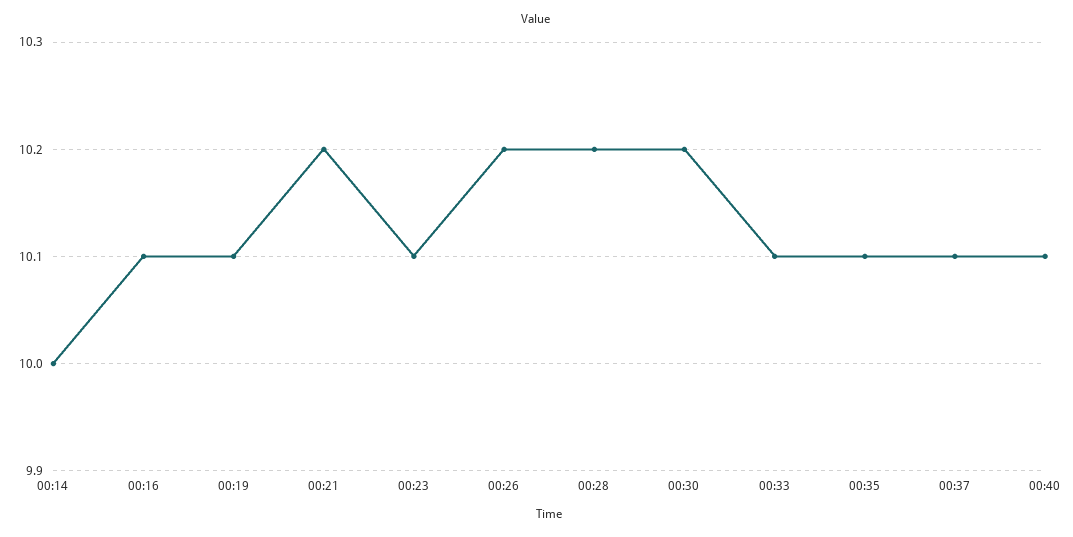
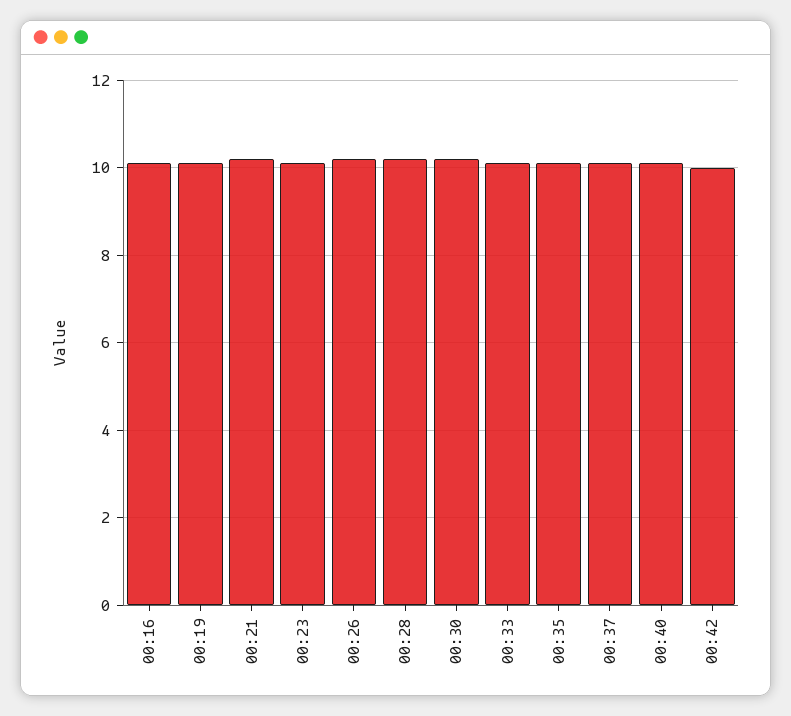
00:14: 10 -> none
00:42: none -> 10

